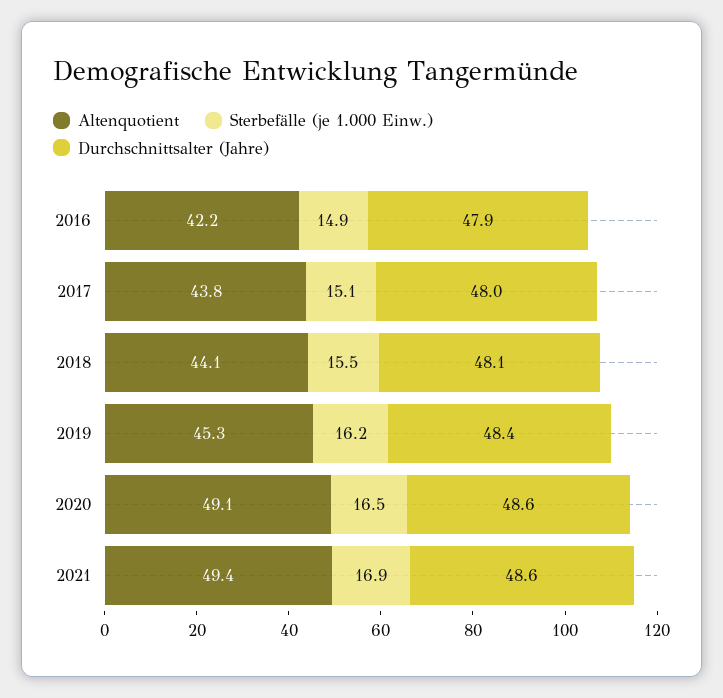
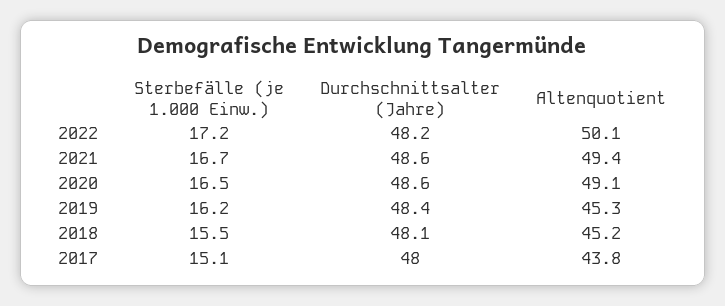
Altenquotient, 2016: 42.2 -> none
Sterbefälle (je 1.000 Einw.), 2016: 14.9 -> none
Durchschnittsalter (Jahre), 2016: 47.9 -> none
Altenquotient, 2018: 44.1 -> 45.2
Sterbefälle (je 1.000 Einw.), 2021: 16.9 -> 16.7
Sterbefälle (je 1.000 Einw.), 2022: none -> 17.2
Durchschnittsalter (Jahre), 2022: none -> 48.2
Altenquotient, 2022: none -> 50.1

